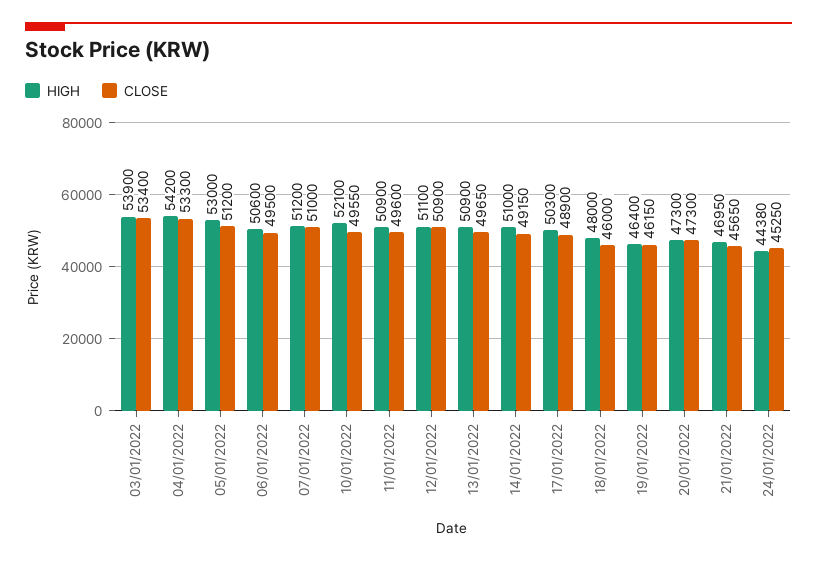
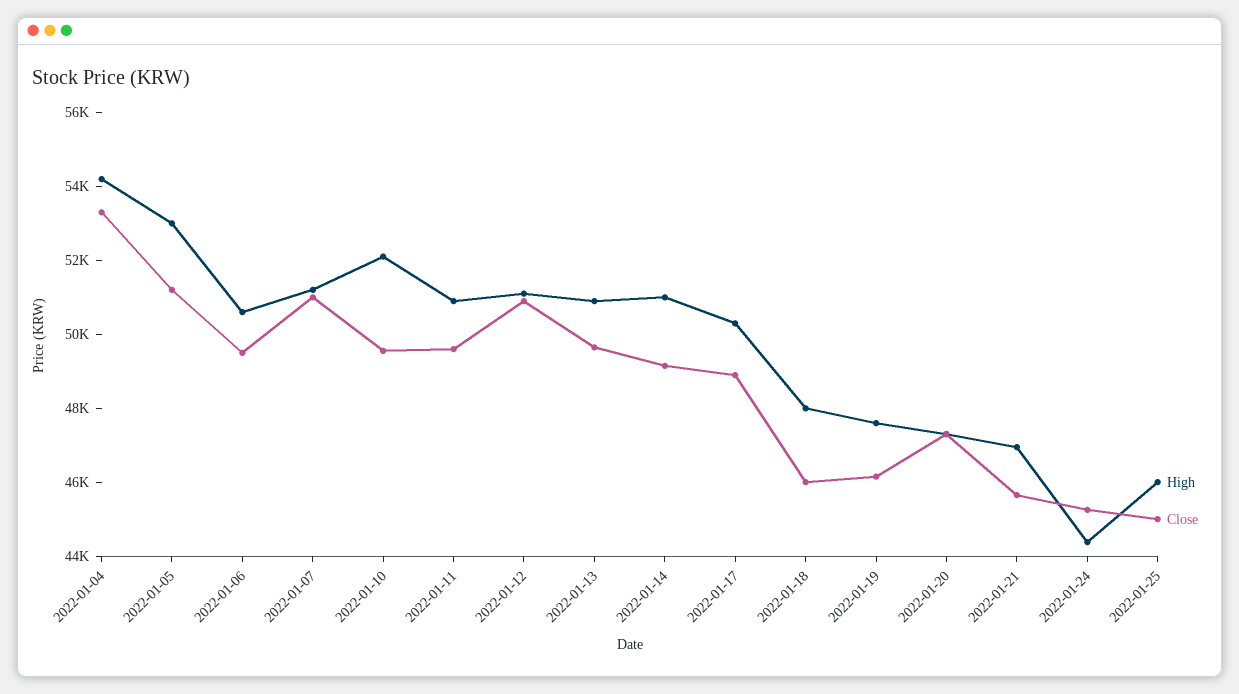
HIGH, 03/01/2022: 53900 -> none
CLOSE, 03/01/2022: 53400 -> none
HIGH, 19/01/2022: 46400 -> 47500
HIGH, 2022-01-25: none -> 46000
CLOSE, 2022-01-25: none -> 45000

